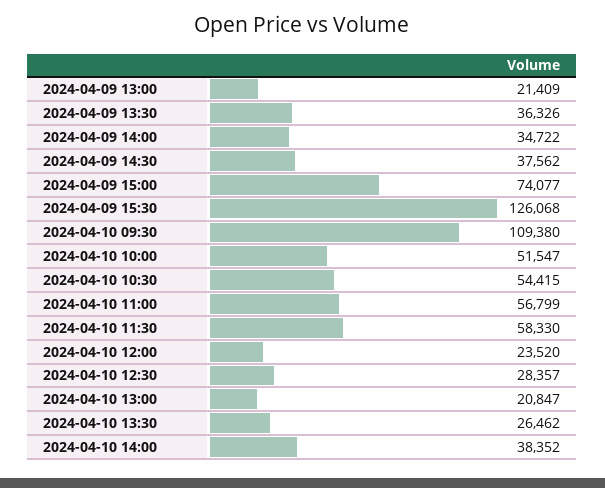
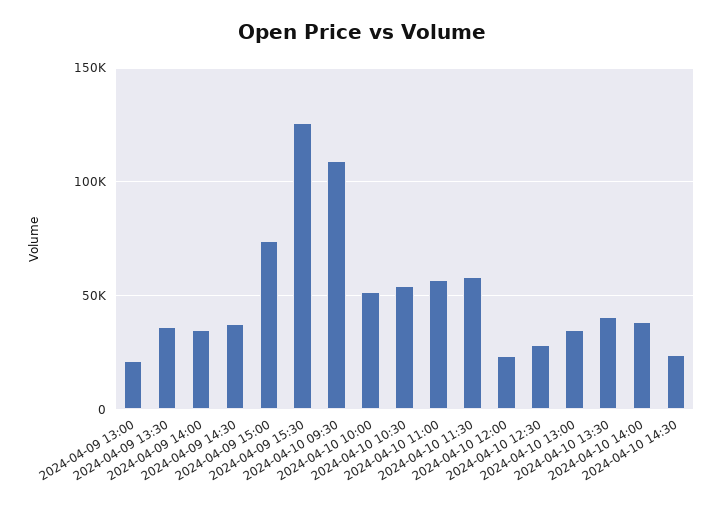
2024-04-10 13:00: 20847 -> 35000
2024-04-10 13:30: 26462 -> 40000
2024-04-10 14:30: none -> 25000

